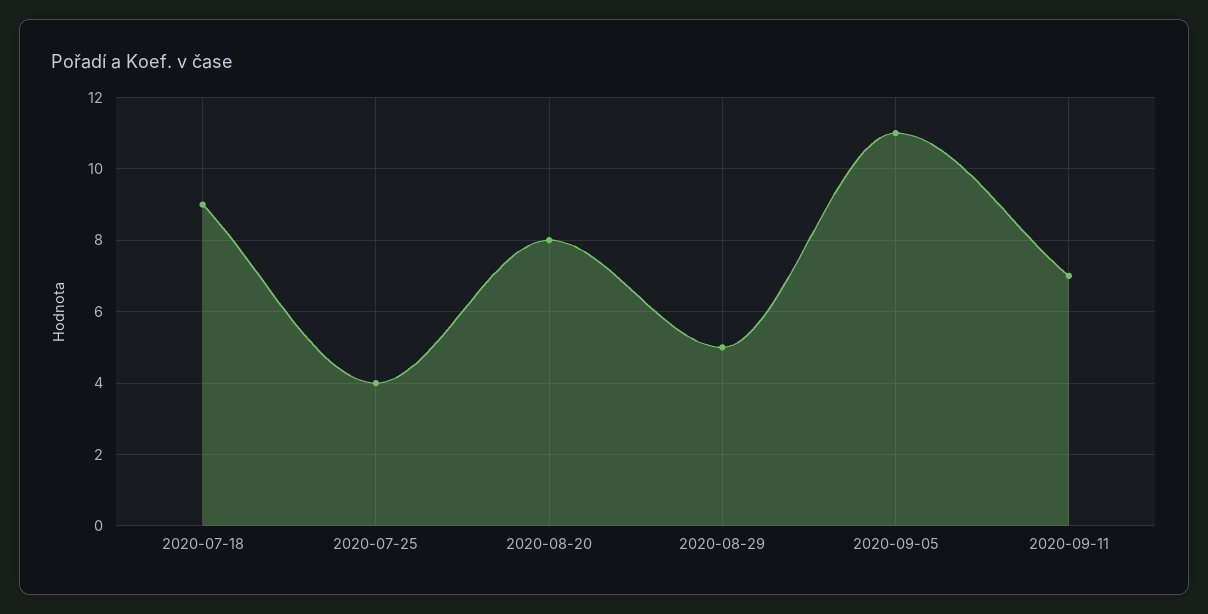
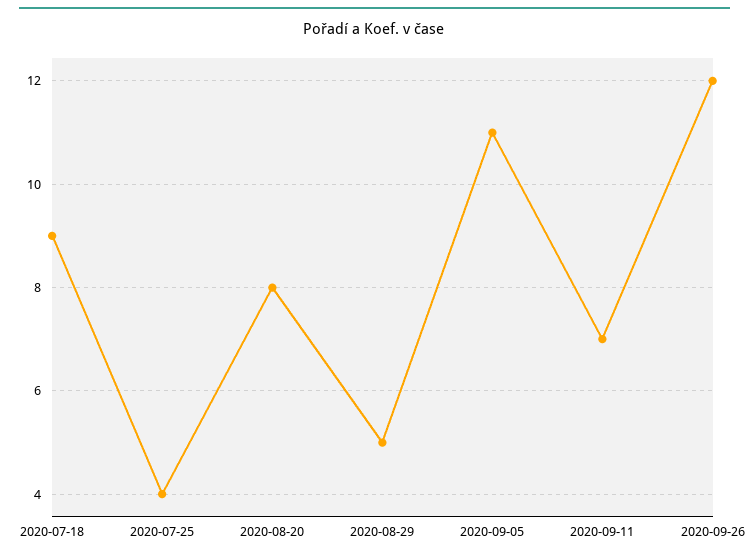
2020-09-26: none -> 12

